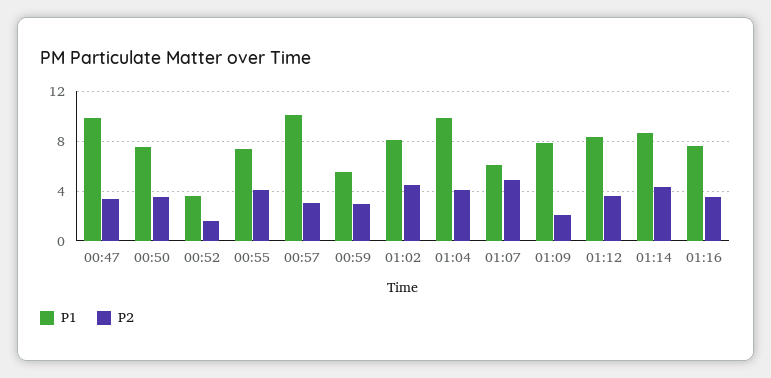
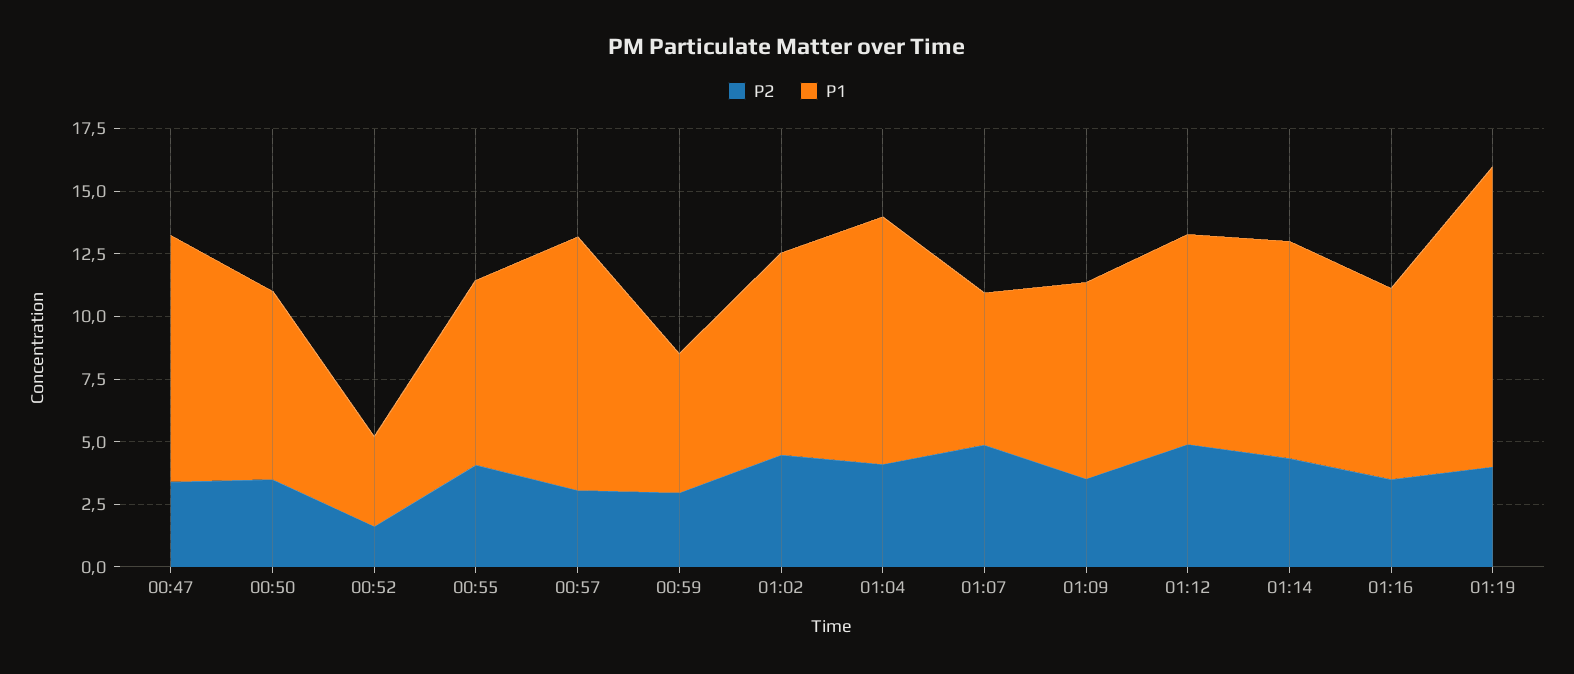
P2, 01:09: 2 -> 3.5
P2, 01:12: 3.5 -> 5
P2, 01:19: none -> 4
P1, 01:19: none -> 12

